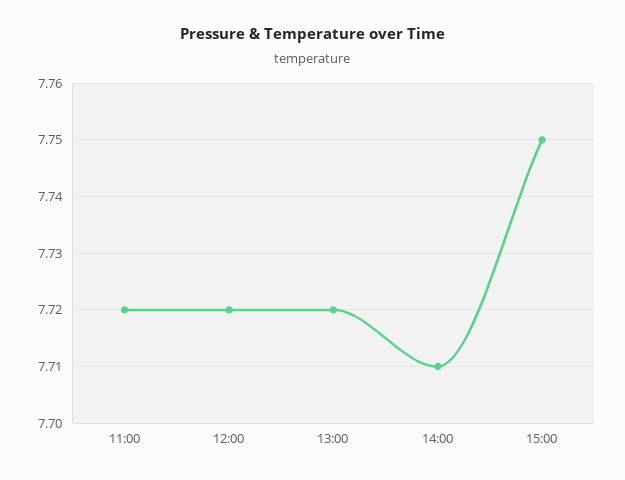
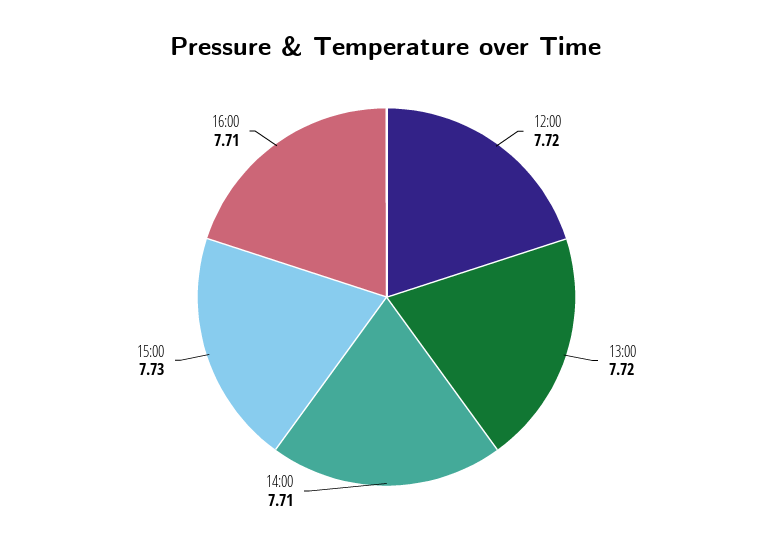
11:00: 7.72 -> none
15:00: 7.75 -> 7.73
16:00: none -> 7.71

